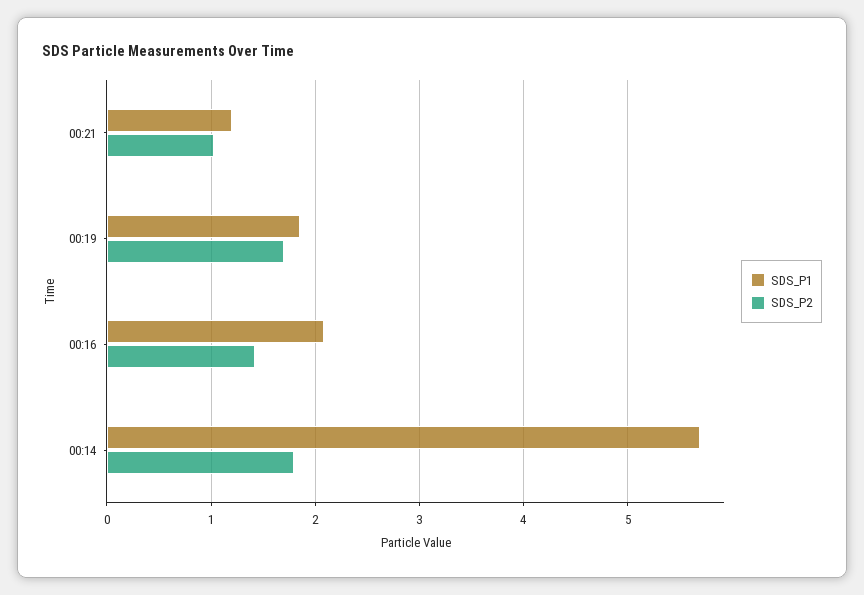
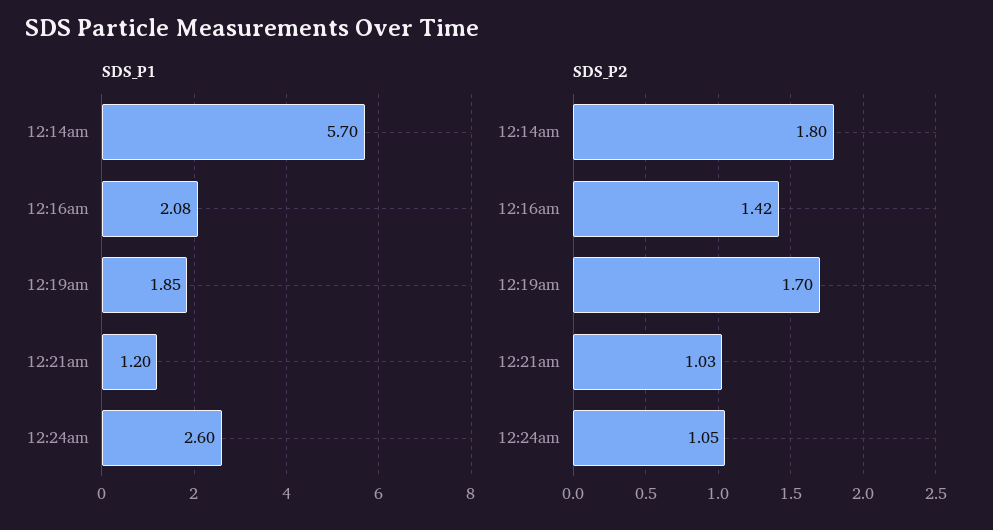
SDS_P1, 12:24am: none -> 2.6
SDS_P2, 12:24am: none -> 1.05

